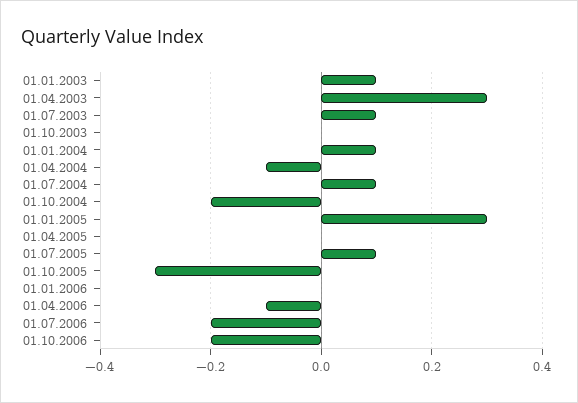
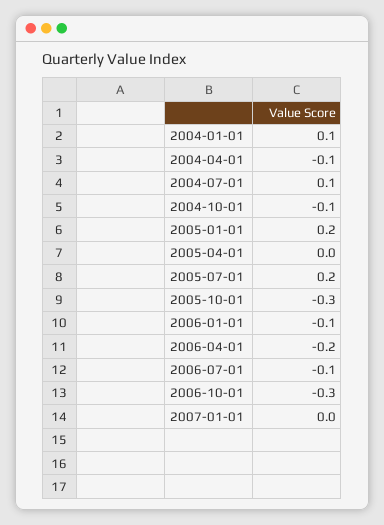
01.01.2003: 0.1 -> none
01.04.2003: 0.3 -> none
01.07.2003: 0.1 -> none
01.10.2003: 0 -> none
01.10.2004: -0.2 -> -0.1
01.01.2005: 0.3 -> 0.2
01.07.2005: 0.1 -> 0.2
01.01.2006: 0 -> -0.1
01.04.2006: -0.1 -> -0.2
01.07.2006: -0.2 -> -0.1
01.10.2006: -0.2 -> -0.3
2007-01-01: none -> 0

